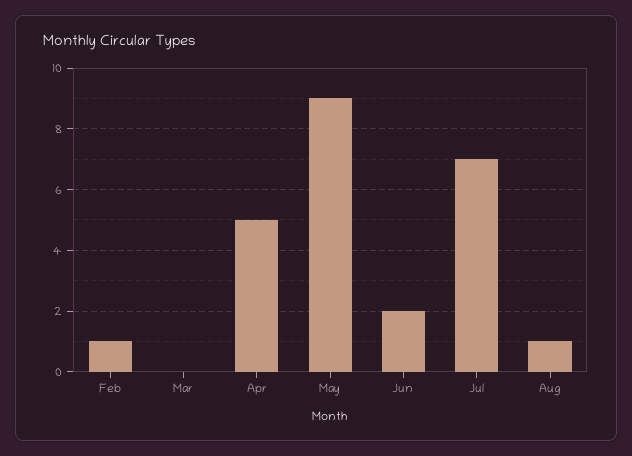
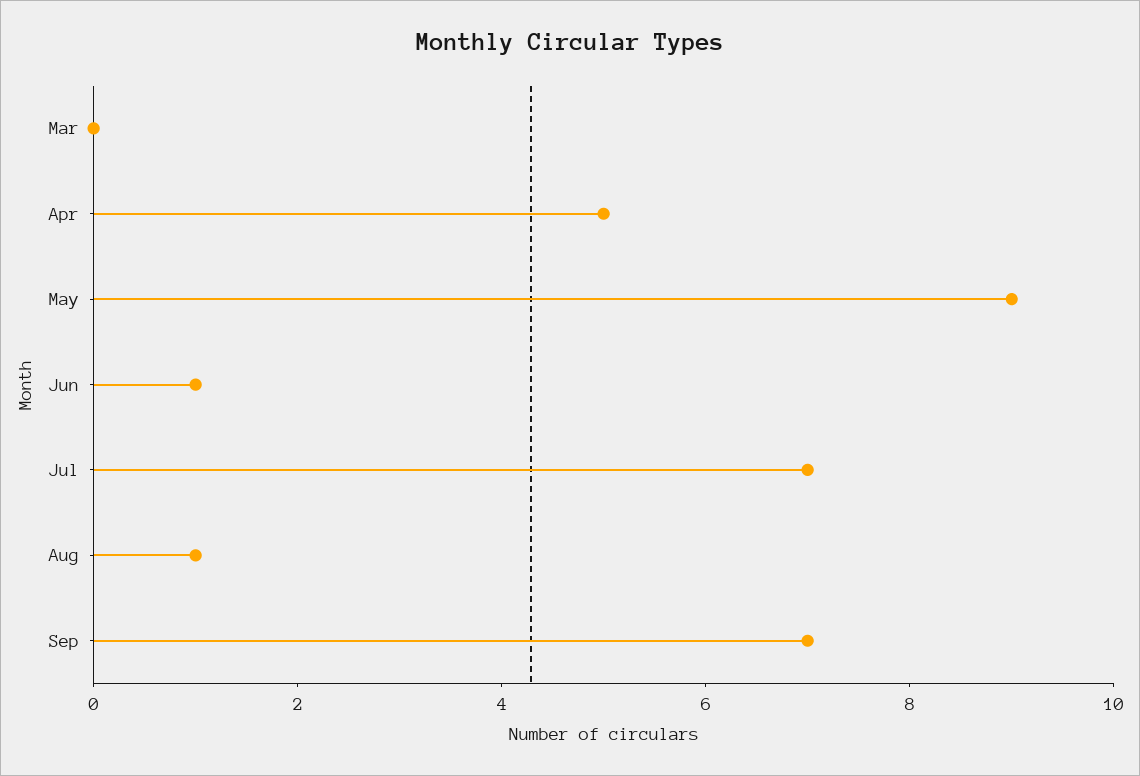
Feb: 1 -> none
Jun: 2 -> 1
Sep: none -> 7

